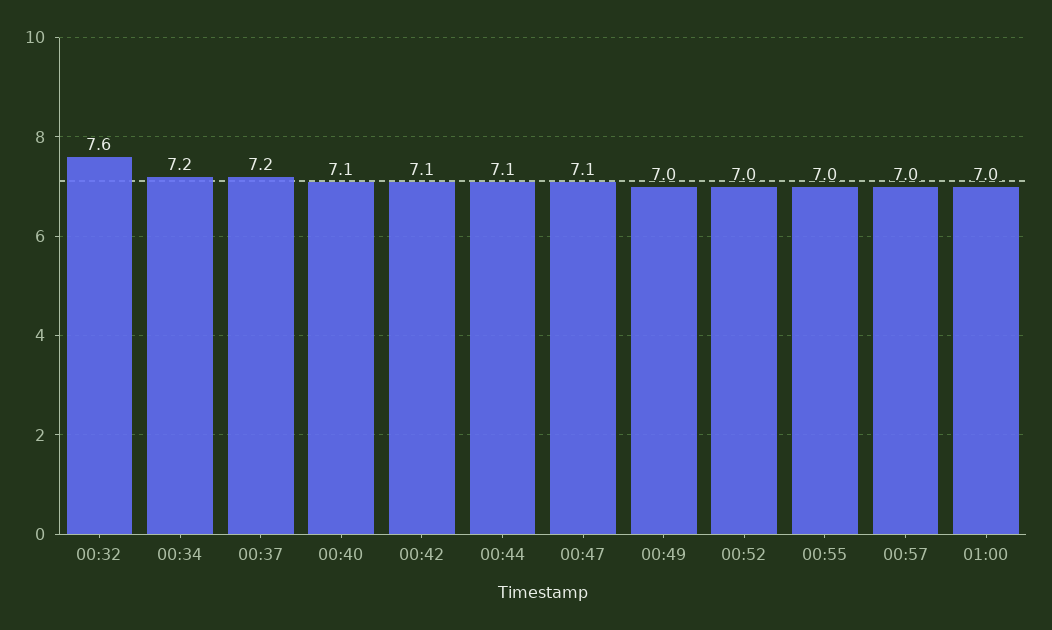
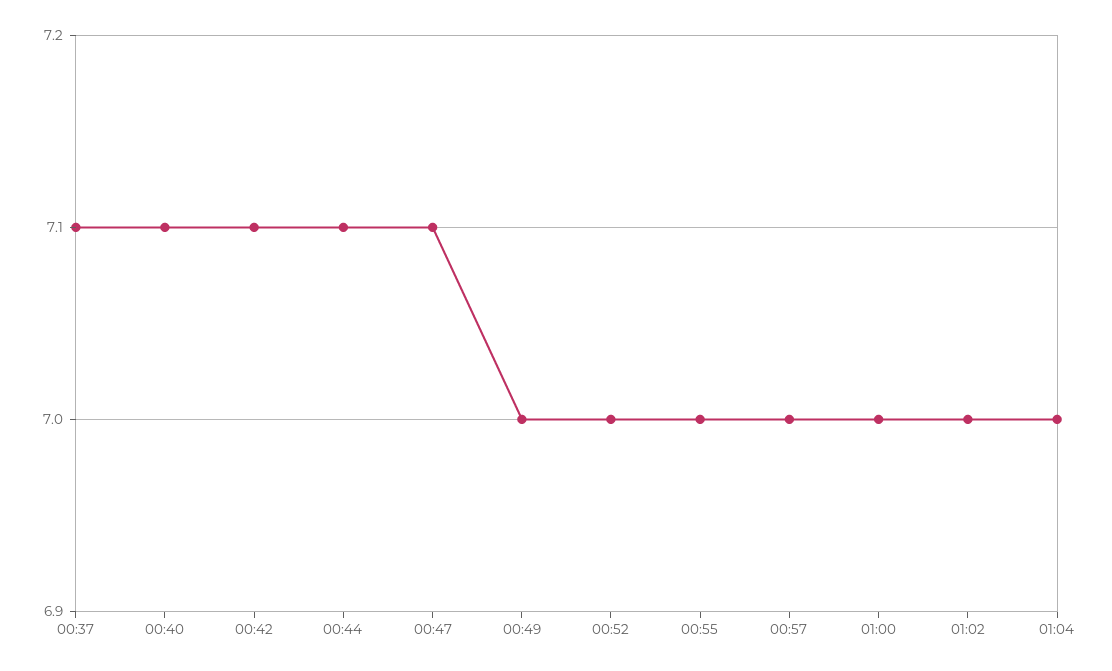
00:32: 7.6 -> none
00:34: 7.2 -> none
00:37: 7.2 -> 7.1
01:02: none -> 7
01:04: none -> 7

